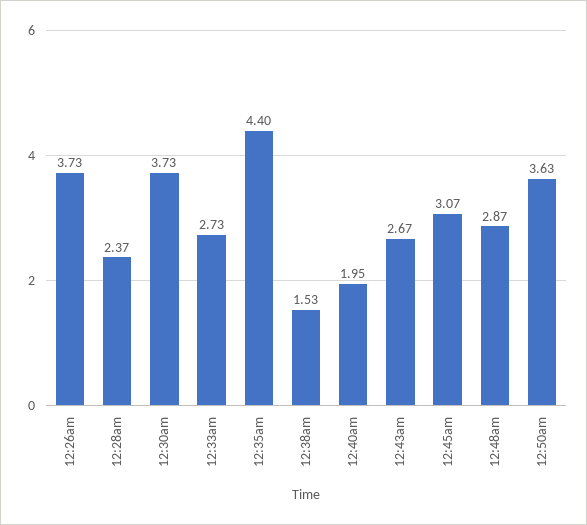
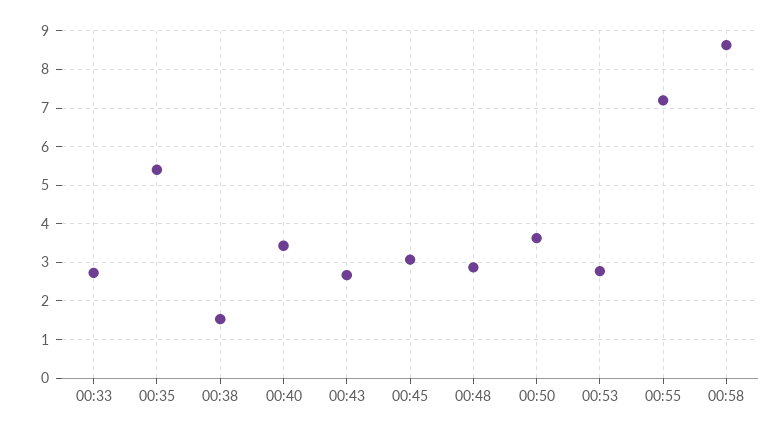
12:26am: 3.73 -> none
12:28am: 2.37 -> none
12:30am: 3.73 -> none
12:35am: 4.4 -> 5.4
12:40am: 1.95 -> 3.4
00:53: none -> 2.8
00:55: none -> 7.2
00:58: none -> 8.6

